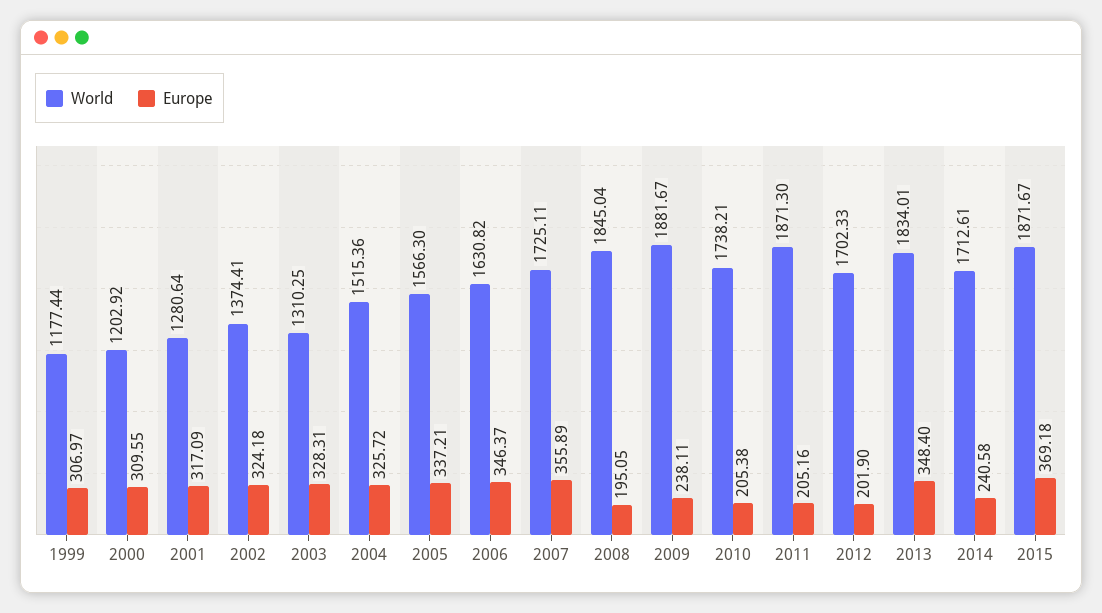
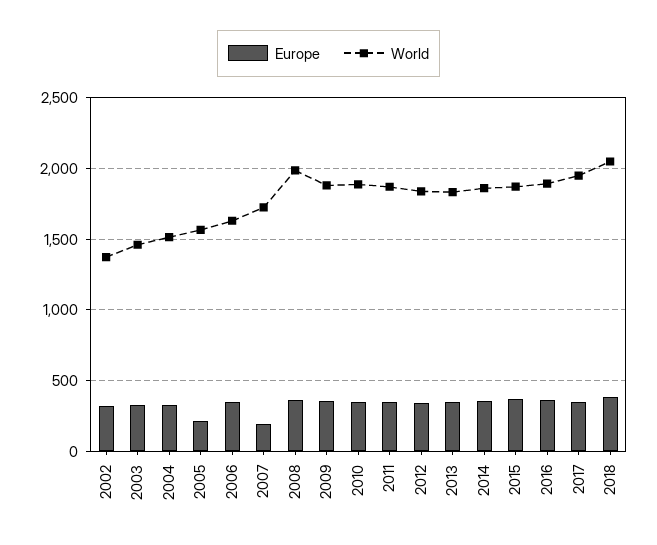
World, 1999: 1177.44 -> none
Europe, 1999: 306.97 -> none
World, 2000: 1202.92 -> none
Europe, 2000: 309.55 -> none
World, 2001: 1280.64 -> none
Europe, 2001: 317.09 -> none
World, 2003: 1310.25 -> 1450
Europe, 2005: 337.21 -> 200
Europe, 2007: 355.89 -> 200
World, 2008: 1845.04 -> 2000
Europe, 2008: 195.05 -> 350
Europe, 2009: 238.11 -> 350
World, 2010: 1738.21 -> 1900
Europe, 2010: 205.38 -> 350
Europe, 2011: 205.16 -> 350
World, 2012: 1702.33 -> 1850
Europe, 2012: 201.9 -> 350
World, 2014: 1712.61 -> 1850
Europe, 2014: 240.58 -> 350
Europe, 2016: none -> 350
World, 2016: none -> 1900
Europe, 2017: none -> 350
World, 2017: none -> 1950
Europe, 2018: none -> 400
World, 2018: none -> 2050

